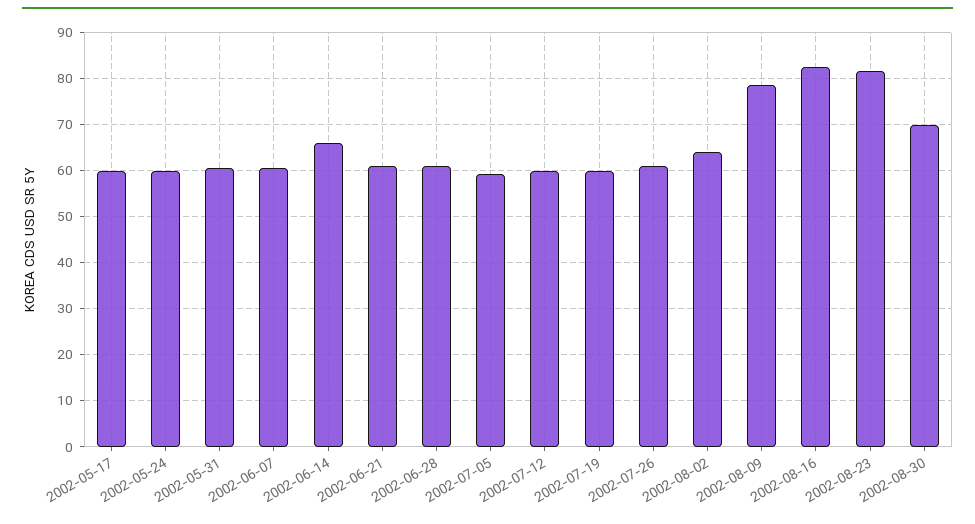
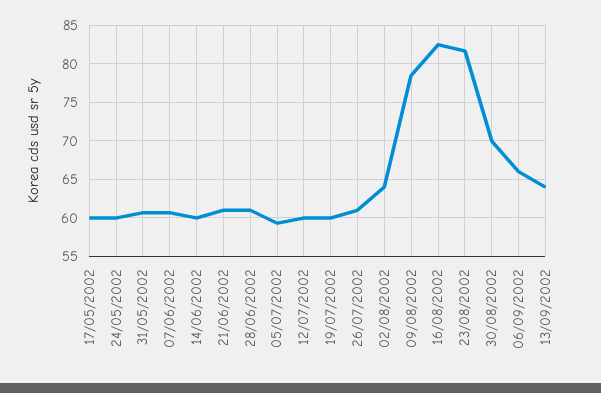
2002-06-14: 66 -> 60
06/09/2002: none -> 66
13/09/2002: none -> 64

